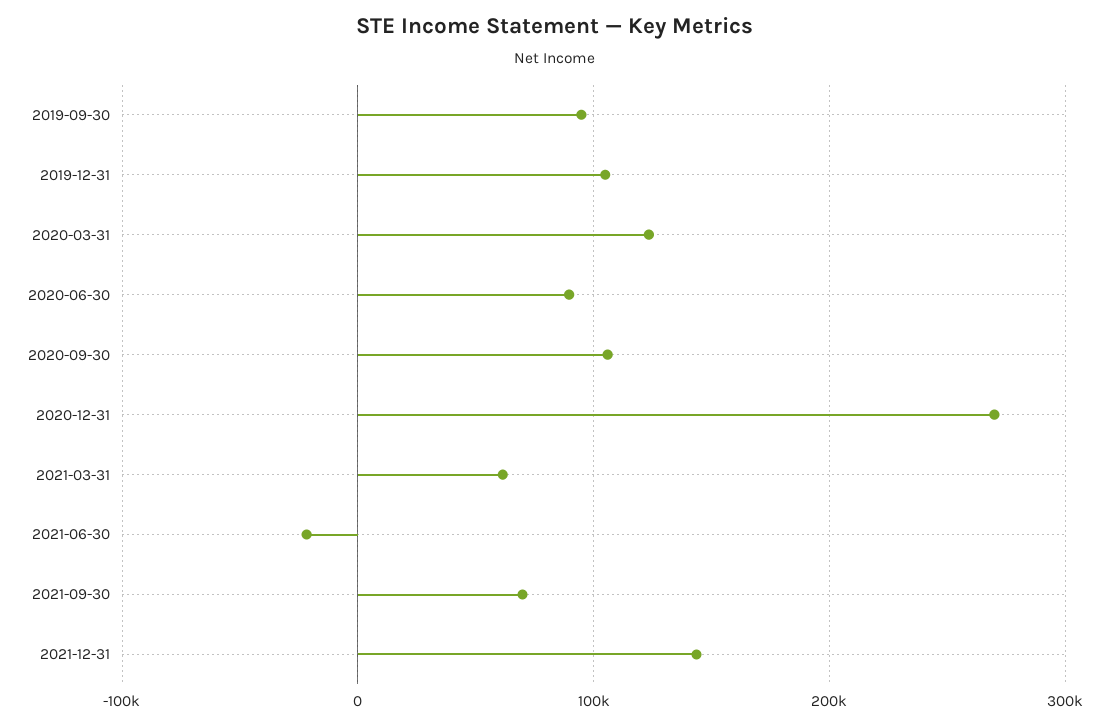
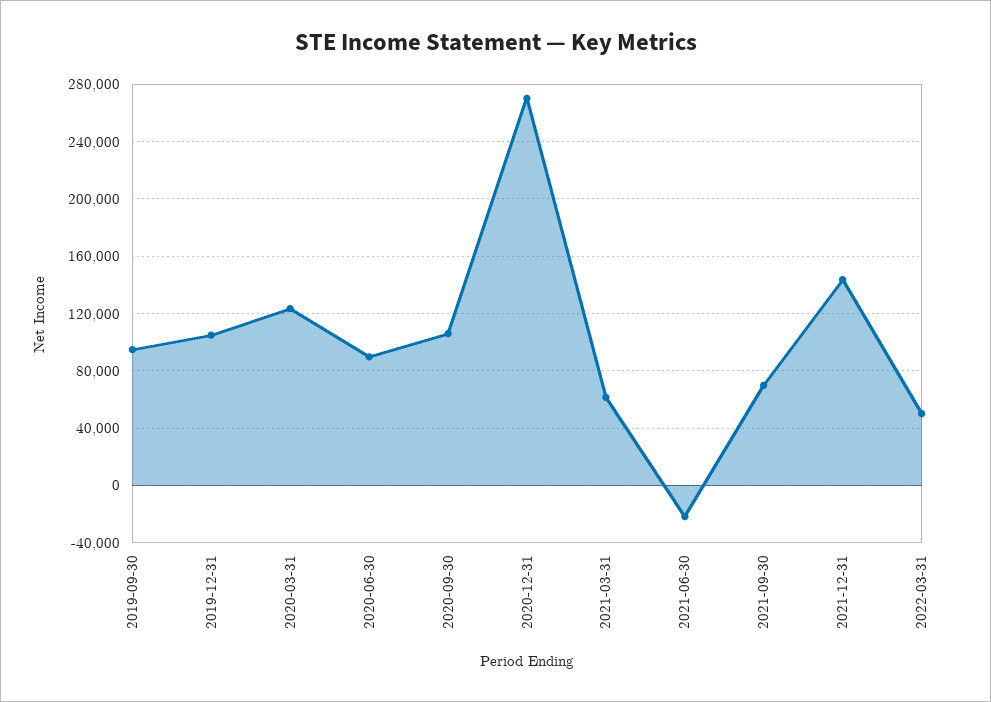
2022-03-31: none -> 50000

